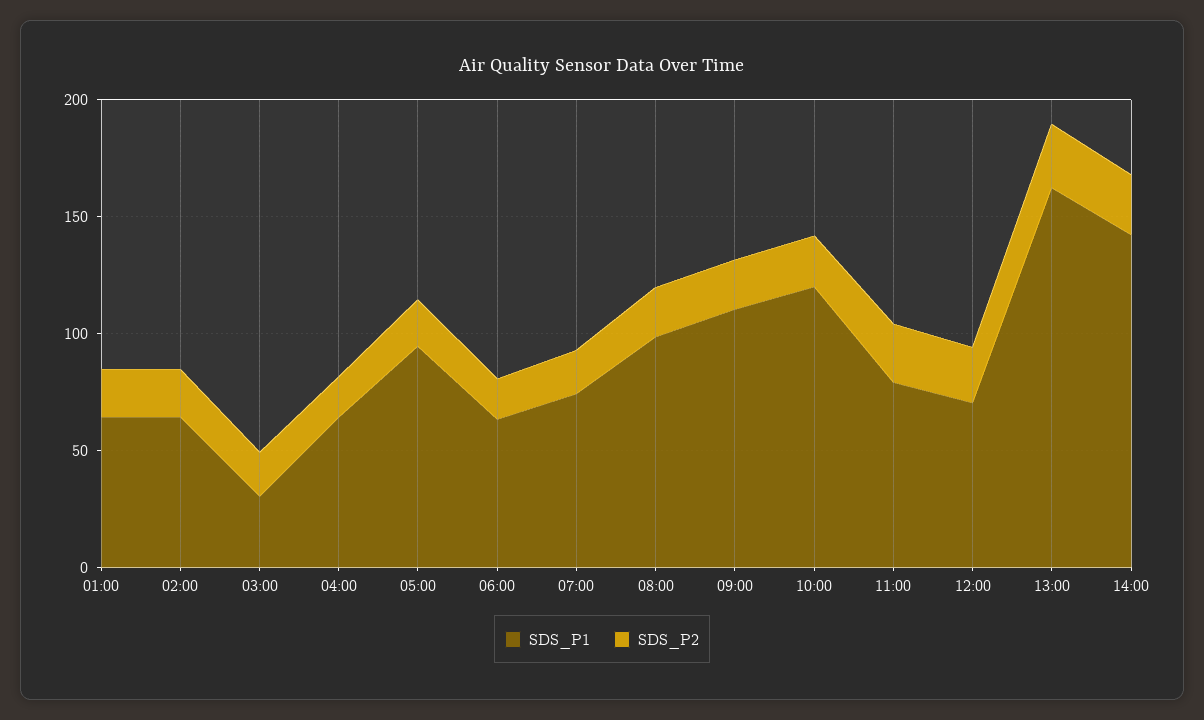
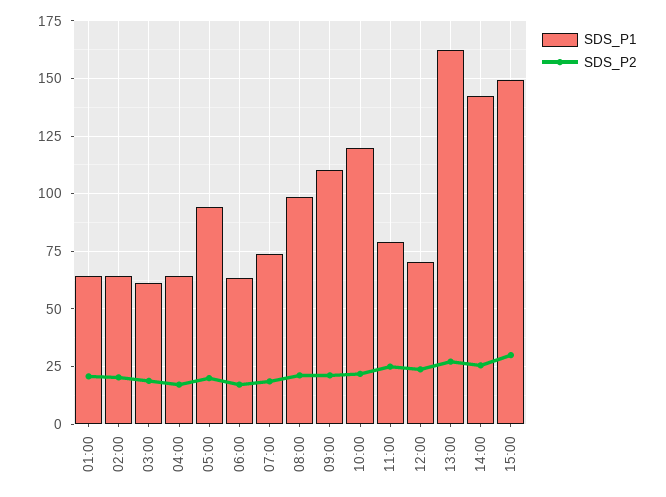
SDS_P1, 03:00: 30 -> 60
SDS_P1, 15:00: none -> 150
SDS_P2, 15:00: none -> 30

